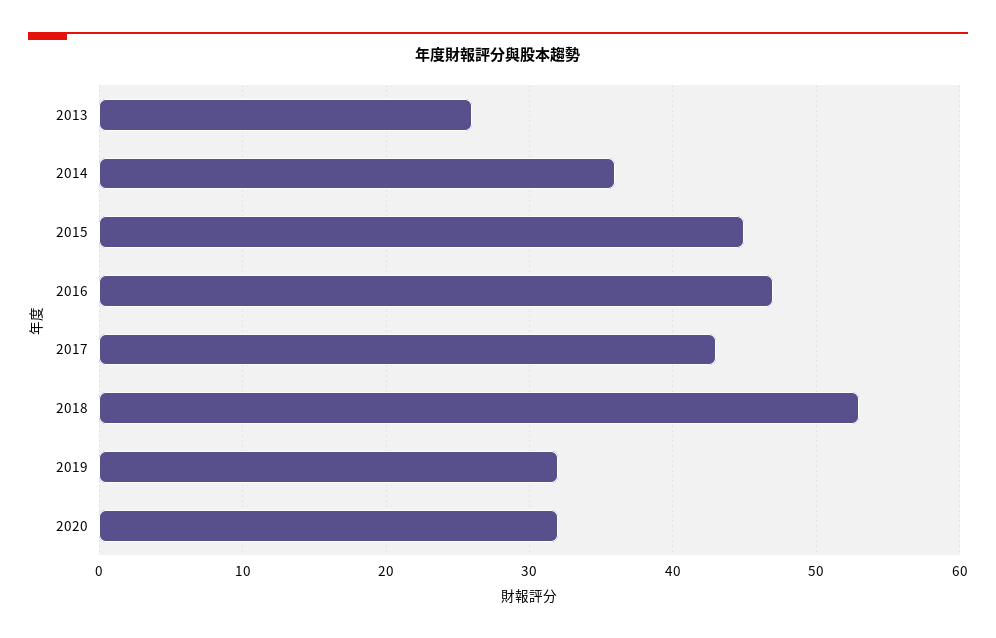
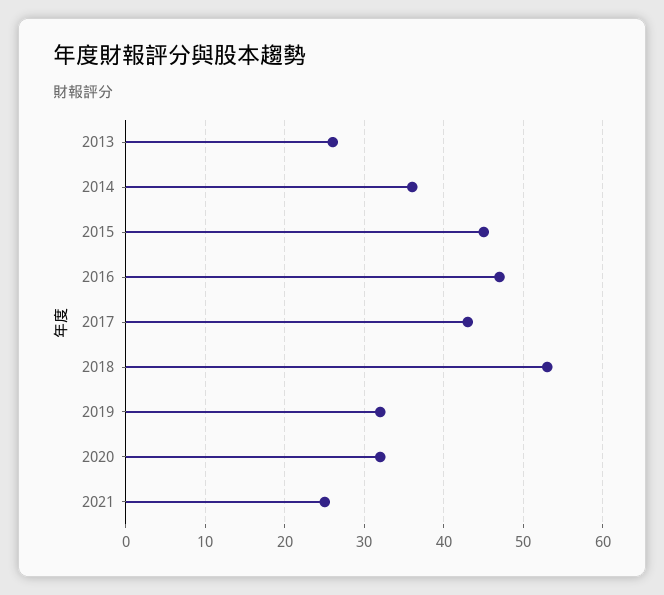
2021: none -> 25

